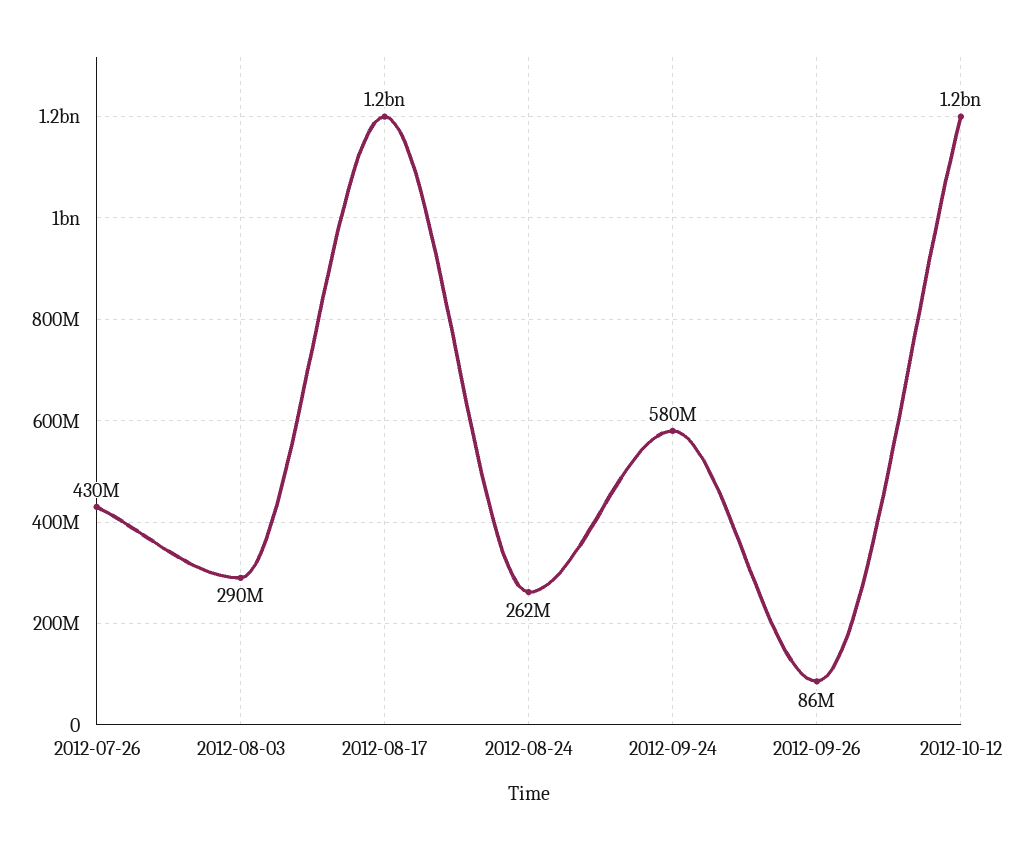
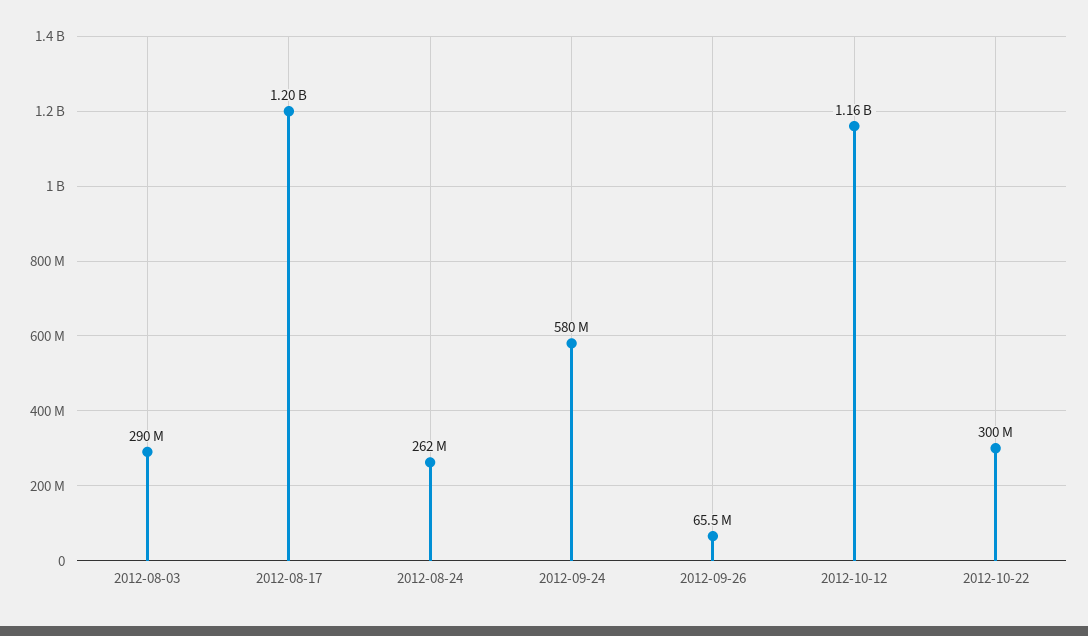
2012-07-26: 430000000 -> none
2012-09-26: 86000000 -> 65500000
2012-10-22: none -> 300000000

